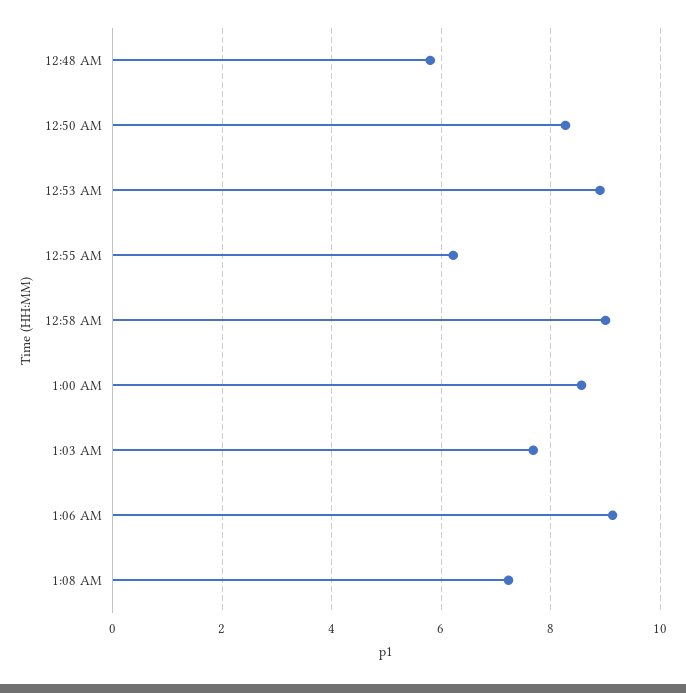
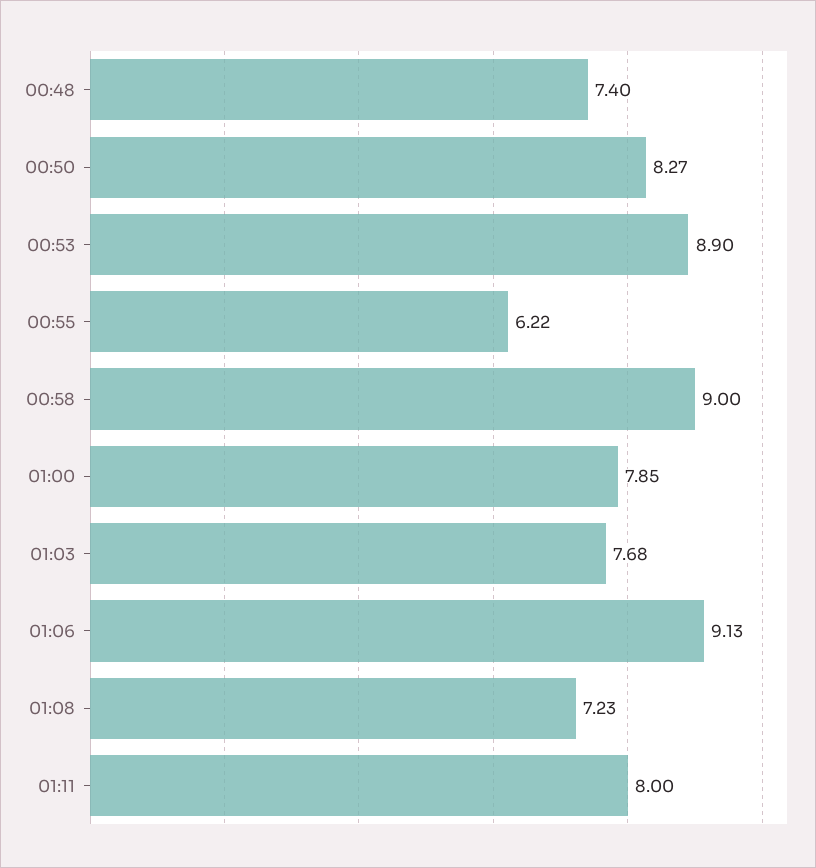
12:48 AM: 5.8 -> 7.4
1:00 AM: 8.6 -> 7.85
01:11: none -> 8

